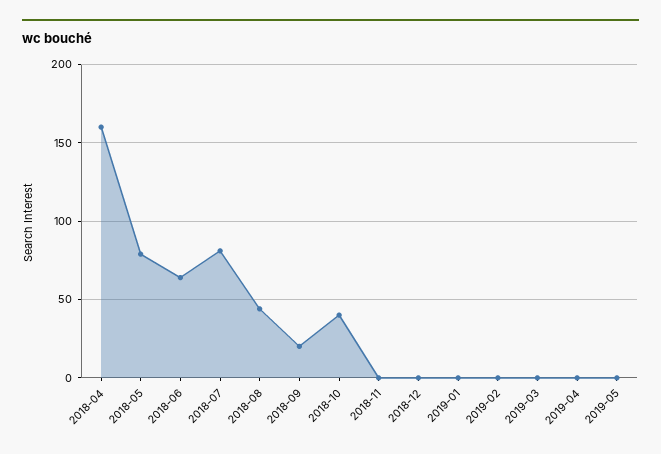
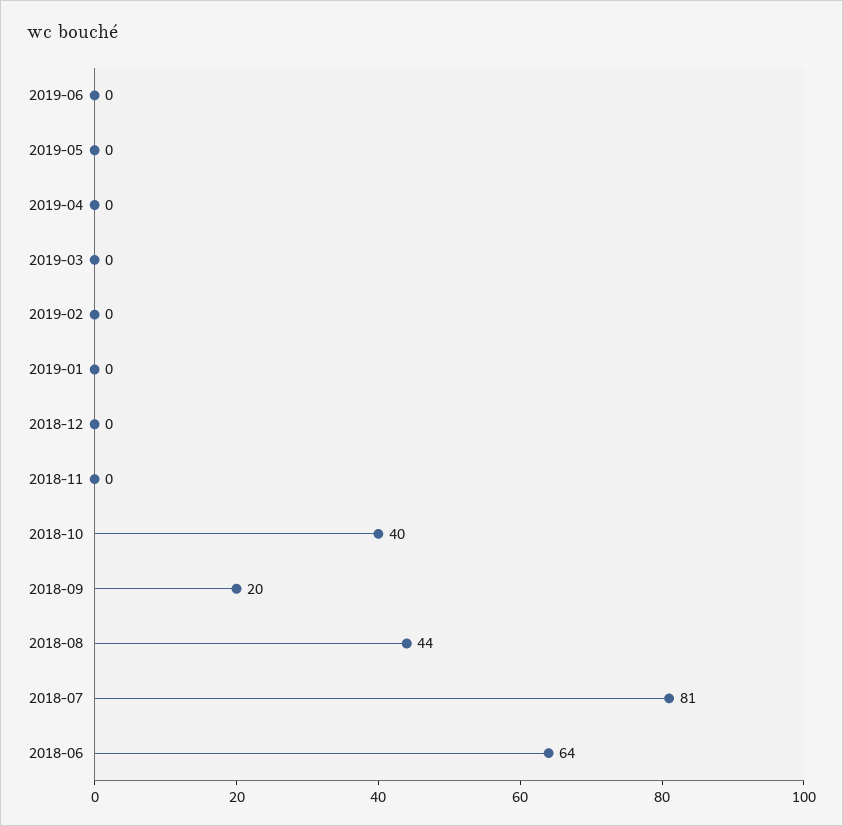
2018-04: 160 -> none
2018-05: 80 -> none
2019-06: none -> 0

